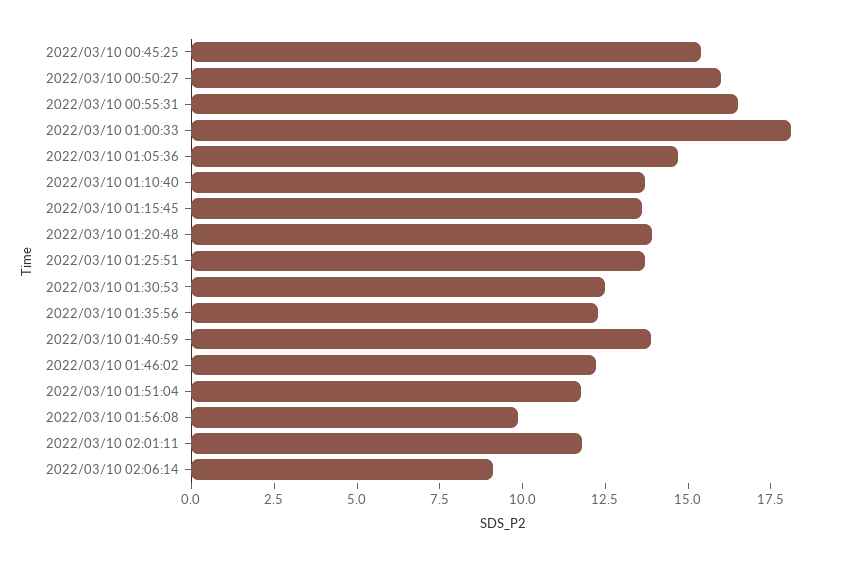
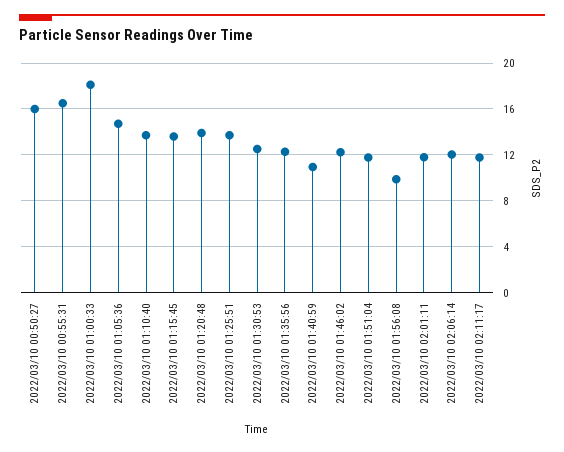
2022/03/10 00:45:25: 15.5 -> none
2022/03/10 01:40:59: 14 -> 11
2022/03/10 02:06:14: 9 -> 12
2022/03/10 02:11:17: none -> 12

